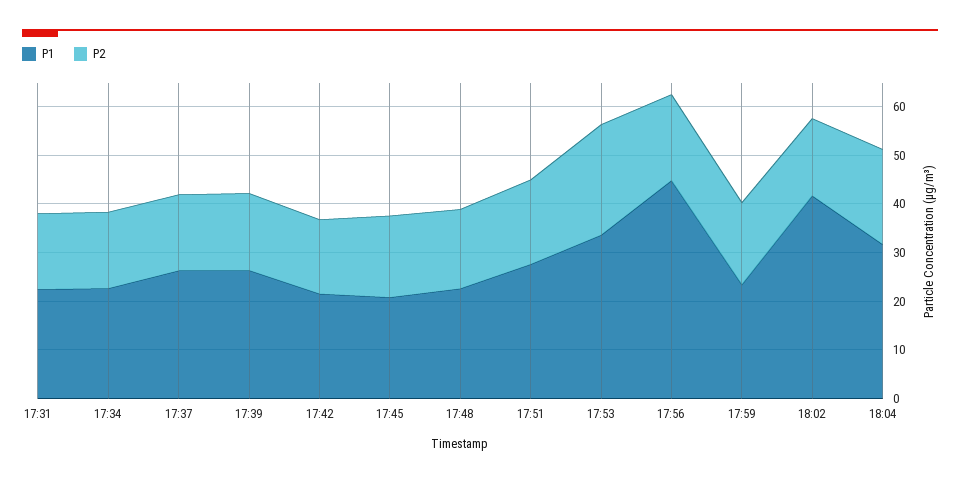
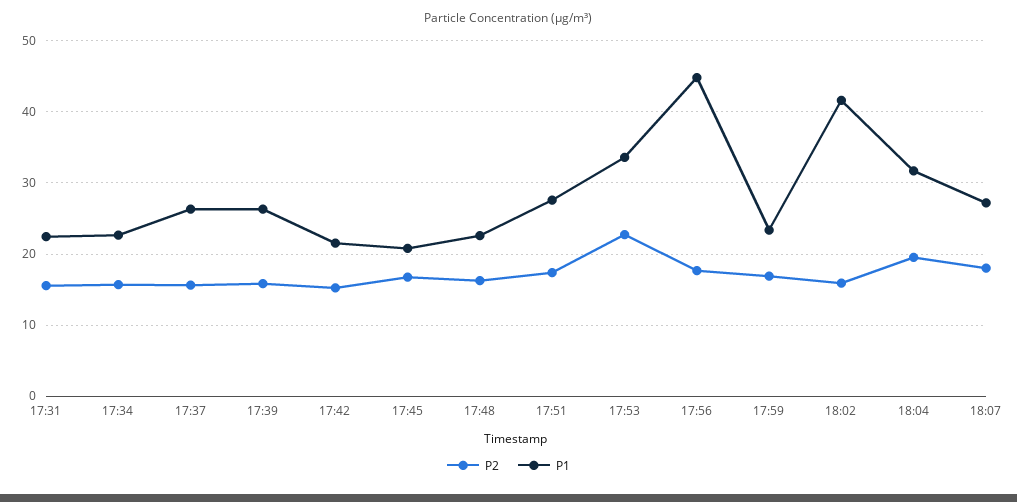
P2, 18:07: none -> 18
P1, 18:07: none -> 27

